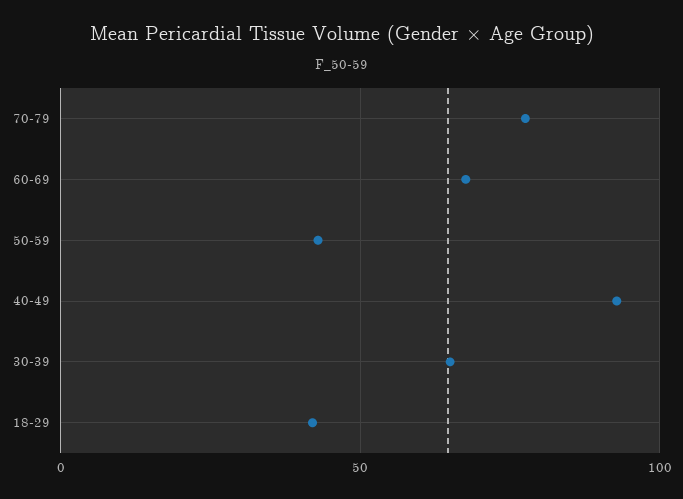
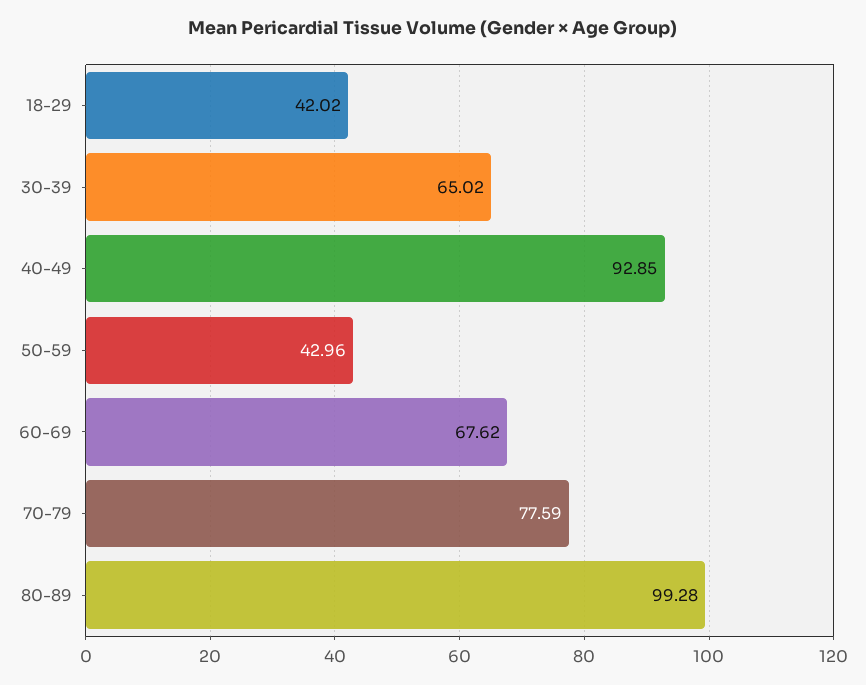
80-89: none -> 99.28

